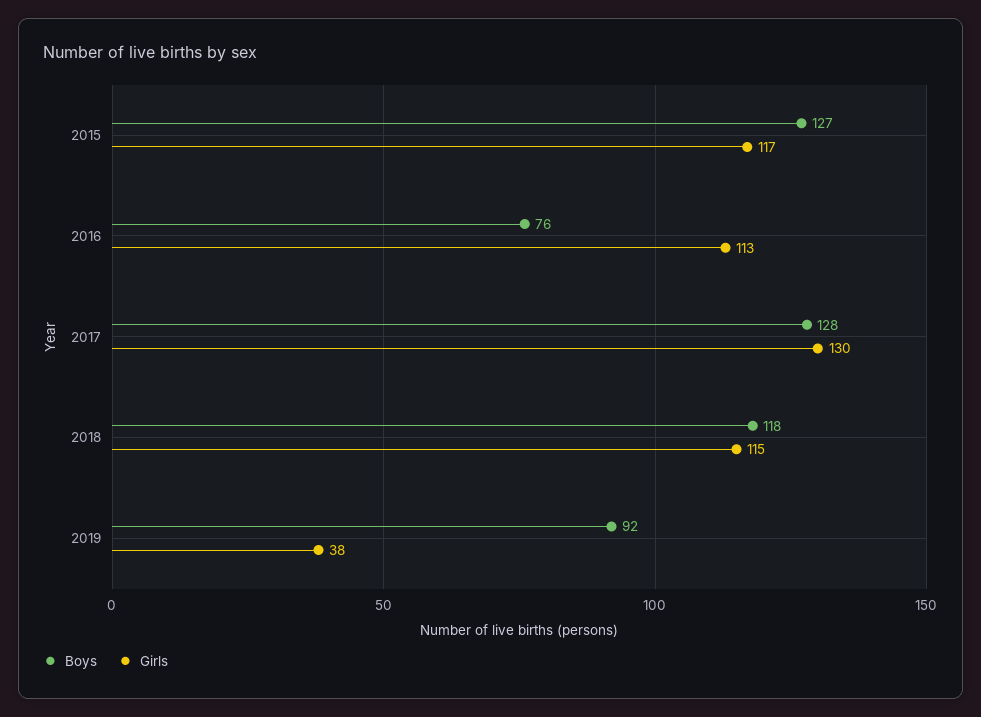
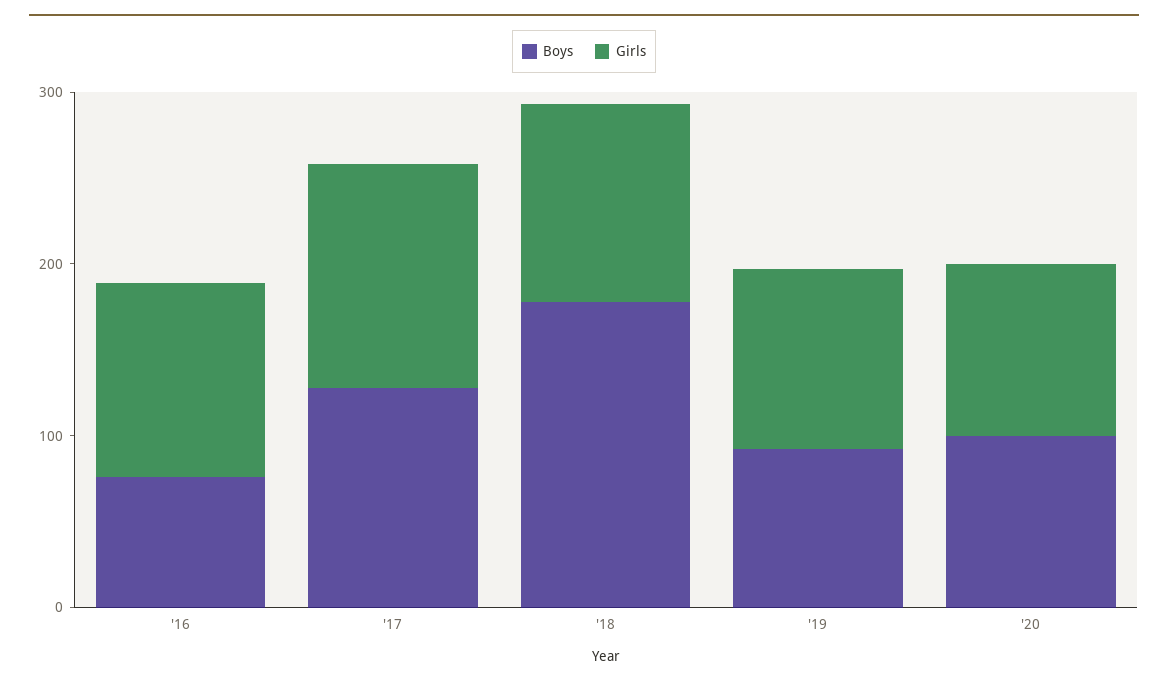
Boys, 2015: 127 -> none
Girls, 2015: 117 -> none
Boys, 2018: 118 -> 180
Girls, 2019: 38 -> 100
Boys, '20: none -> 100
Girls, '20: none -> 100

